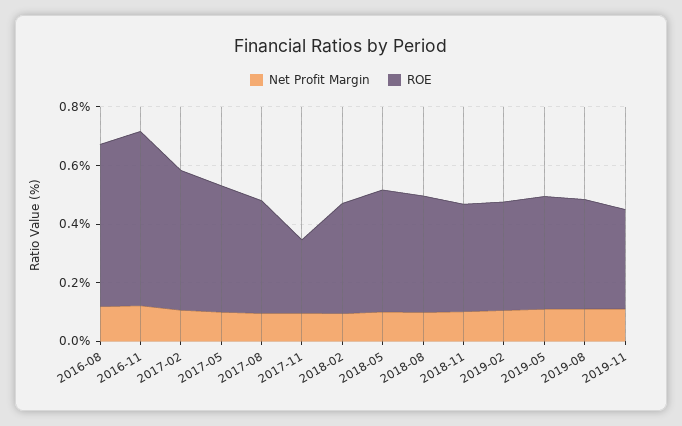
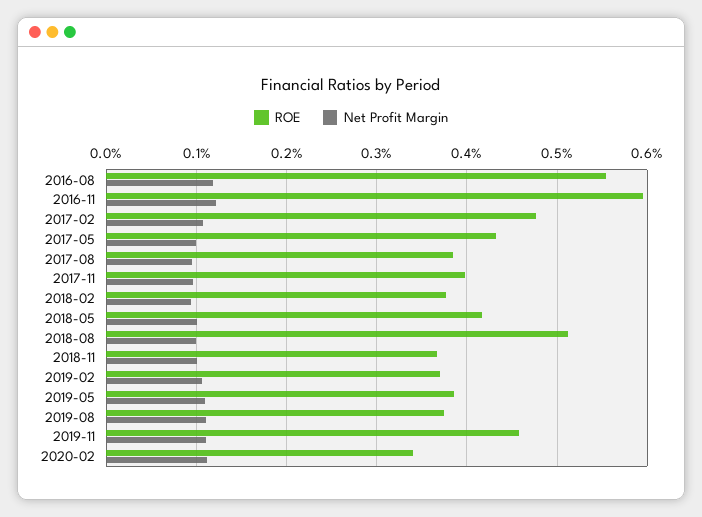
ROE, 2017-11: 0.25 -> 0.4
ROE, 2018-08: 0.4 -> 0.51
ROE, 2019-11: 0.35 -> 0.46
ROE, 2020-02: none -> 0.34
Net Profit Margin, 2020-02: none -> 0.11

